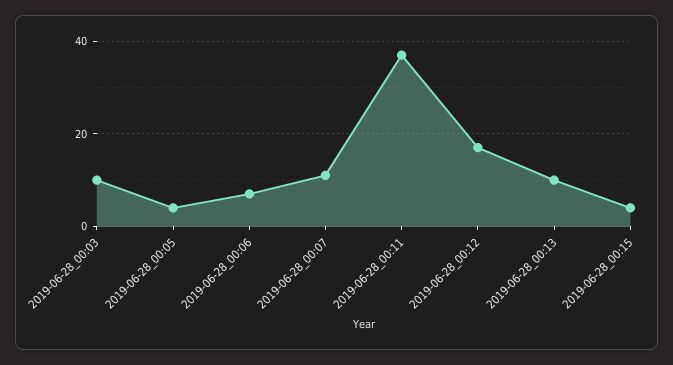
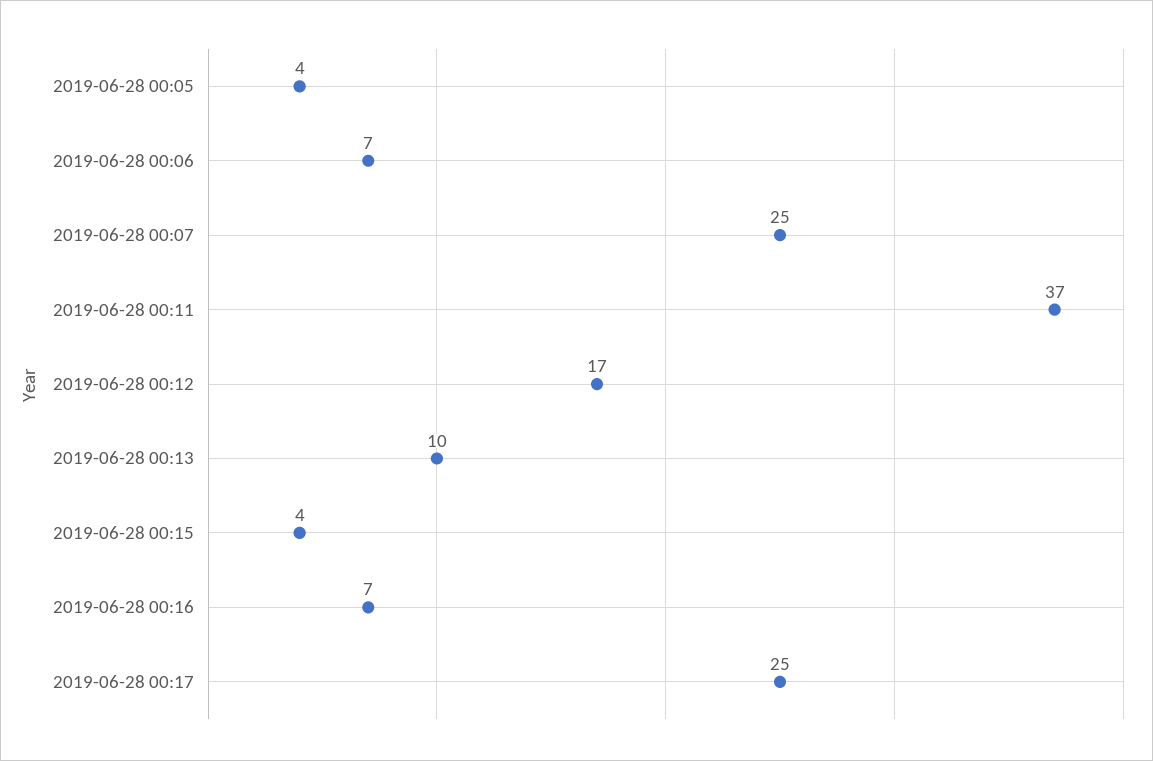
2019-06-28_00:03: 10 -> none
2019-06-28_00:07: 10 -> 25
2019-06-28 00:16: none -> 7
2019-06-28 00:17: none -> 25

